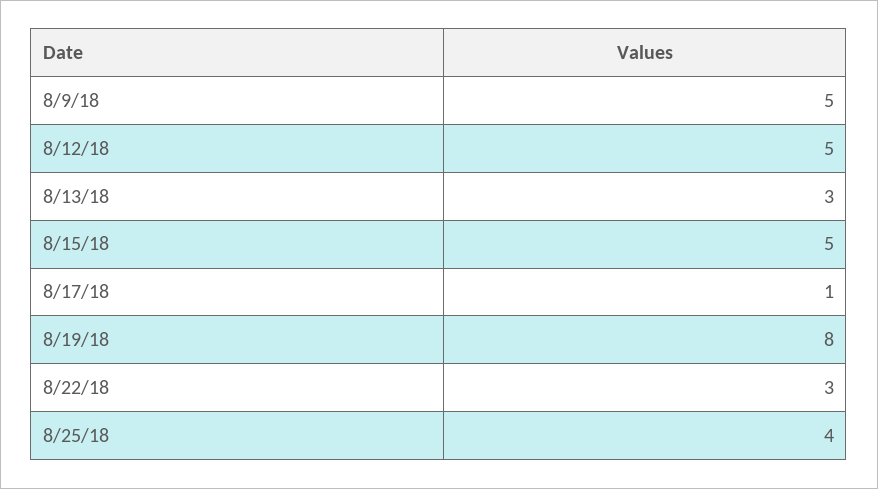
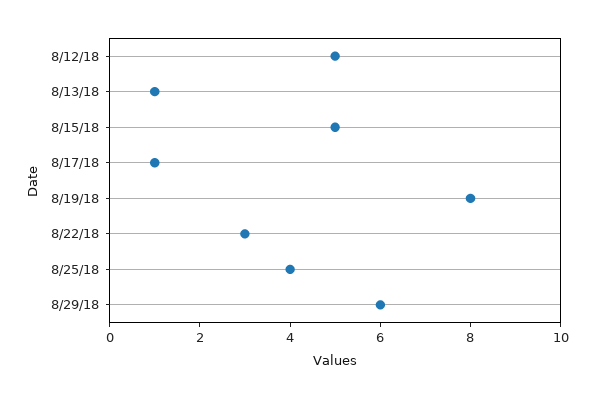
8/9/18: 5 -> none
8/13/18: 3 -> 1
8/29/18: none -> 6

